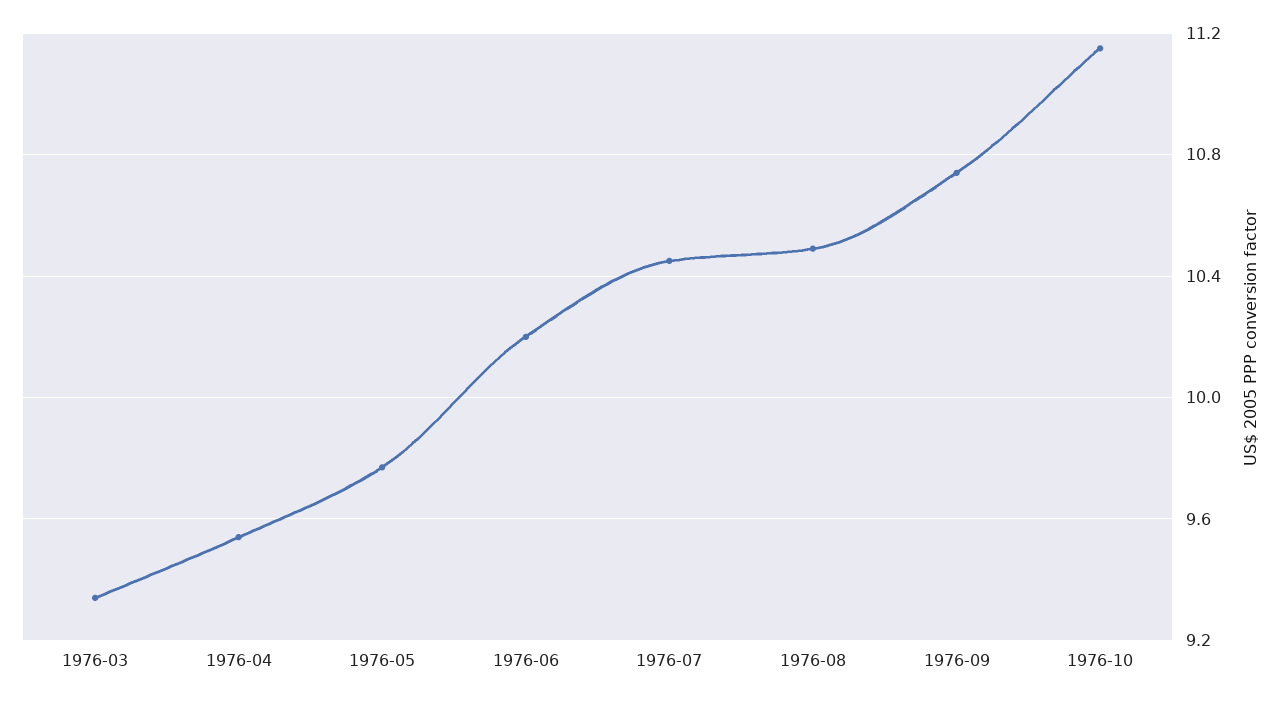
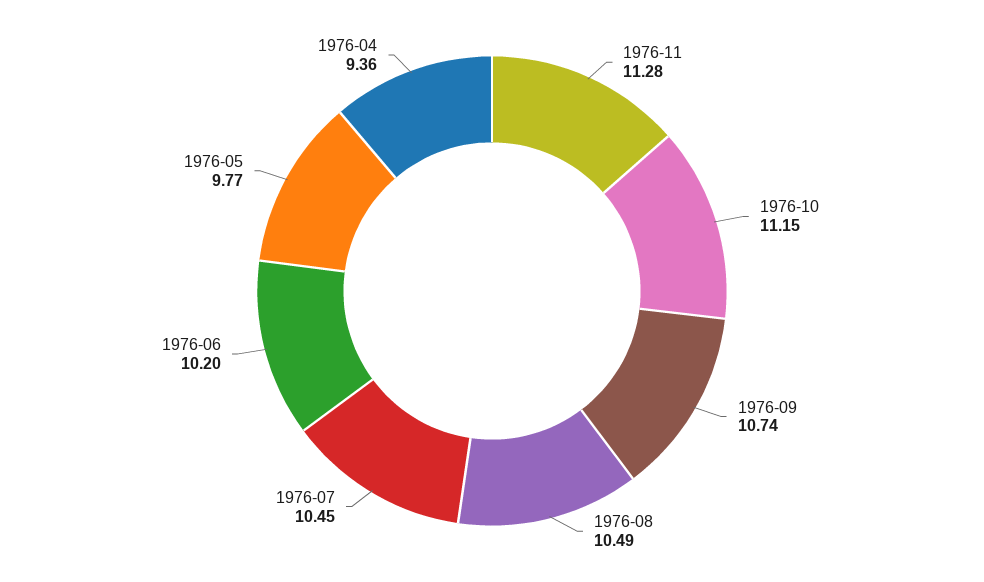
1976-03: 9.35 -> none
1976-04: 9.55 -> 9.36
1976-11: none -> 11.28

